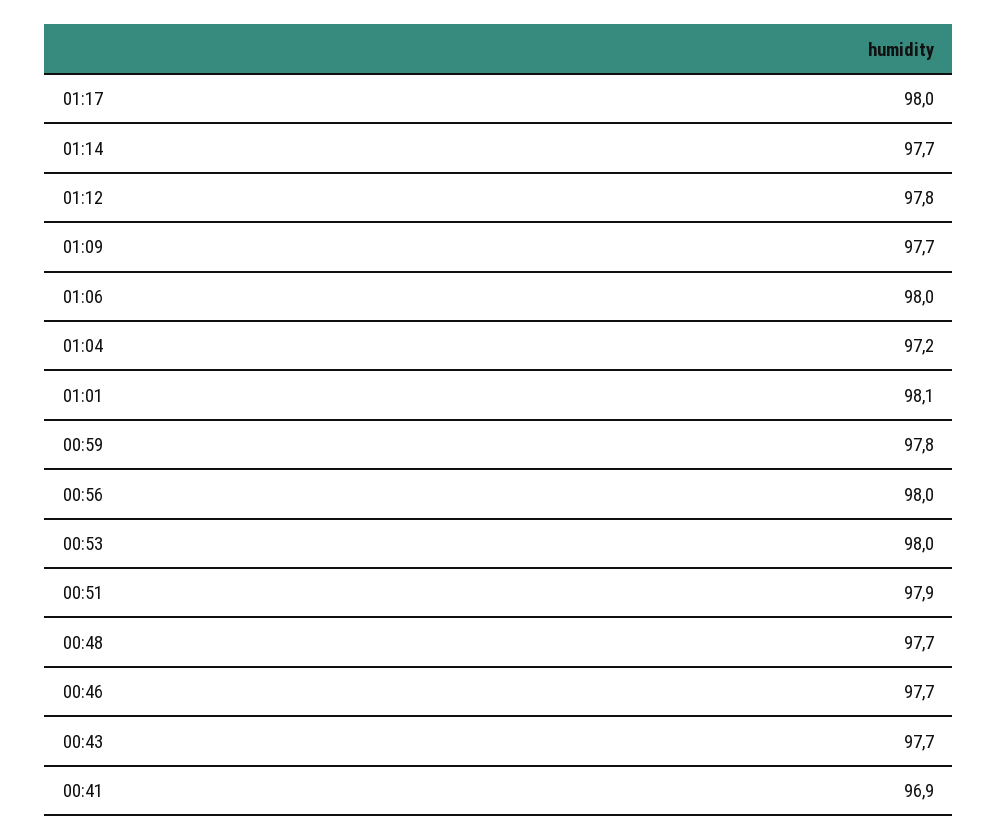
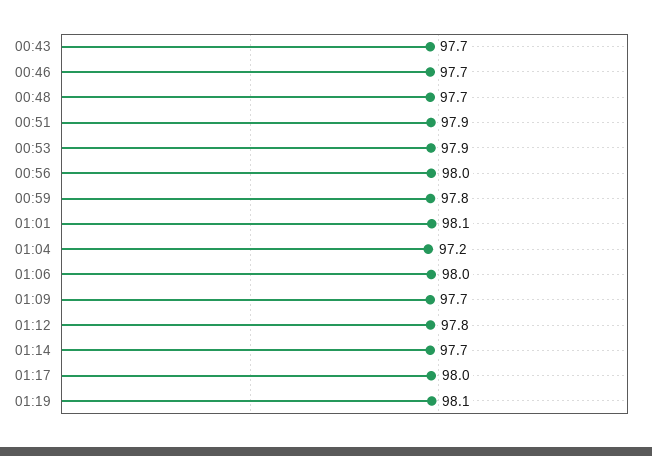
00:53: 98 -> 97.9
00:41: 96.9 -> none
01:19: none -> 98.1

